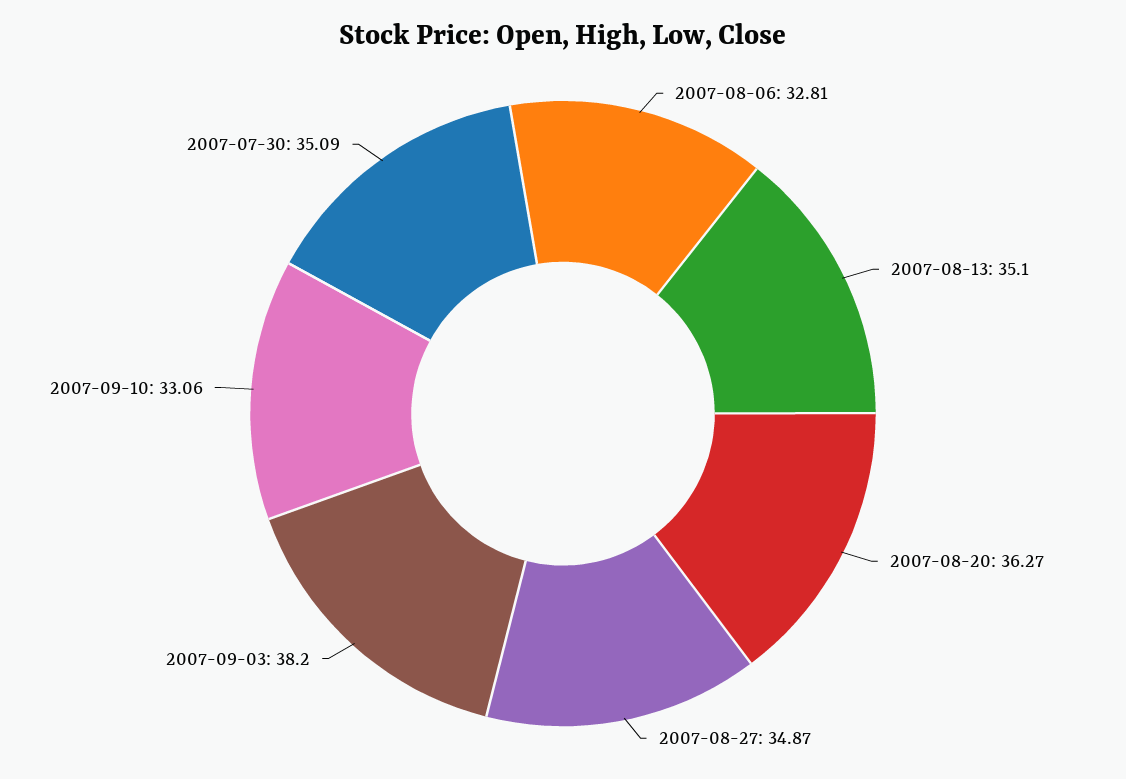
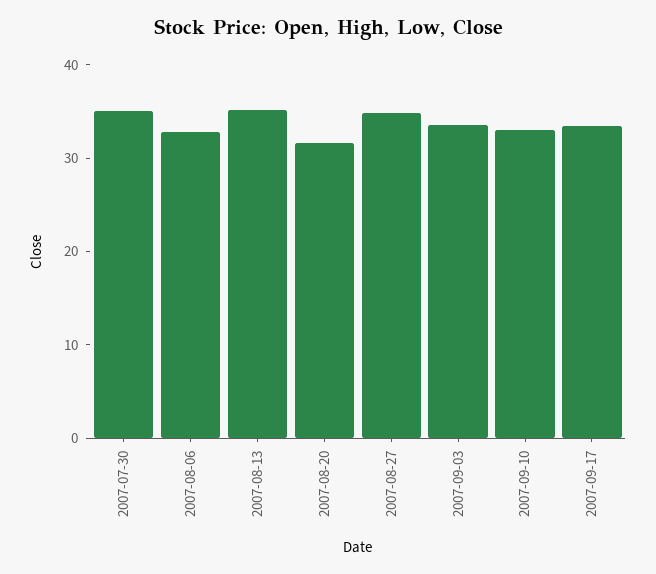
2007-08-20: 36.27 -> 32
2007-09-03: 38.2 -> 34
2007-09-17: none -> 34

